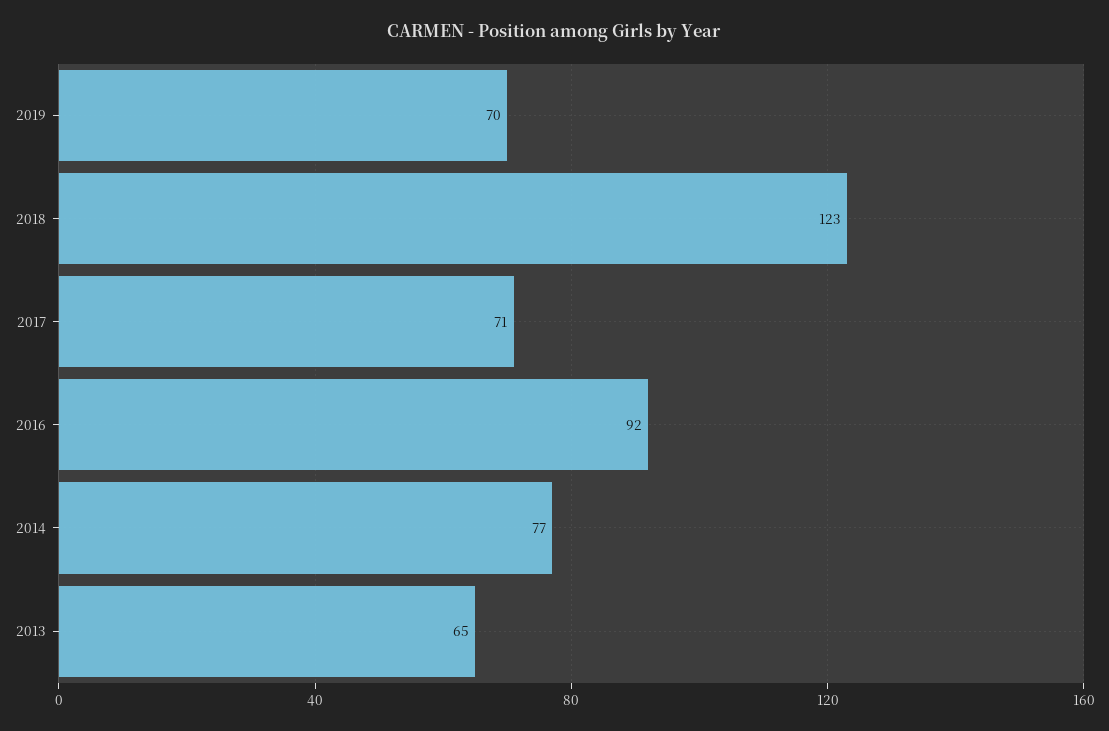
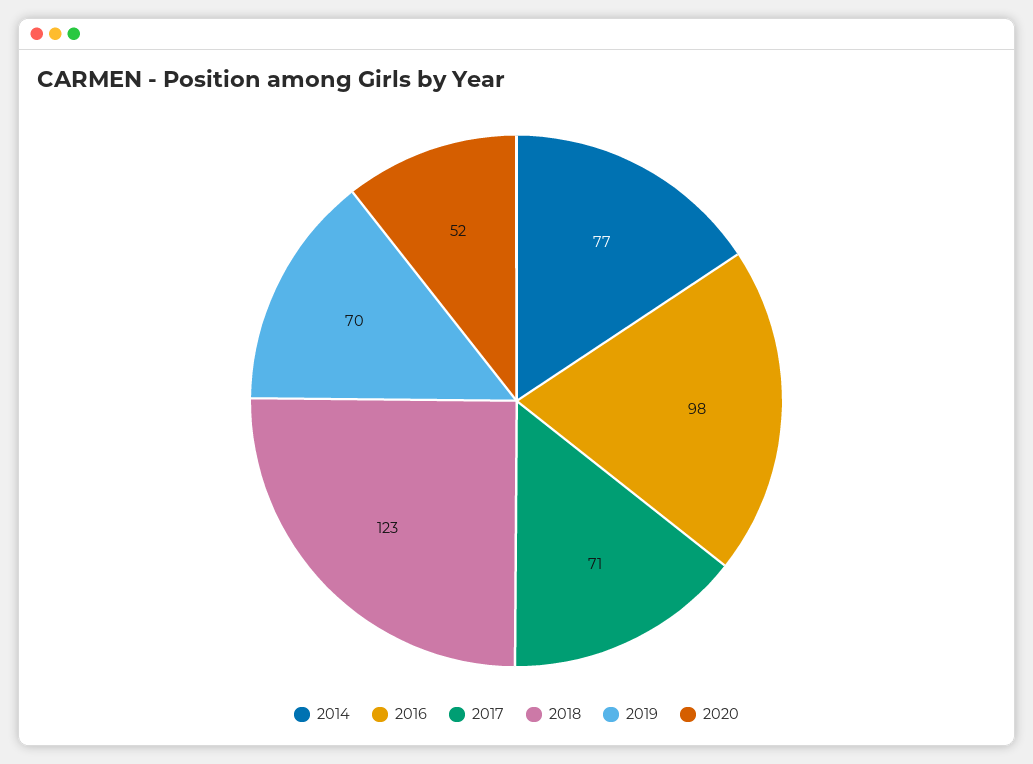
2016: 92 -> 98
2013: 65 -> none
2020: none -> 52

